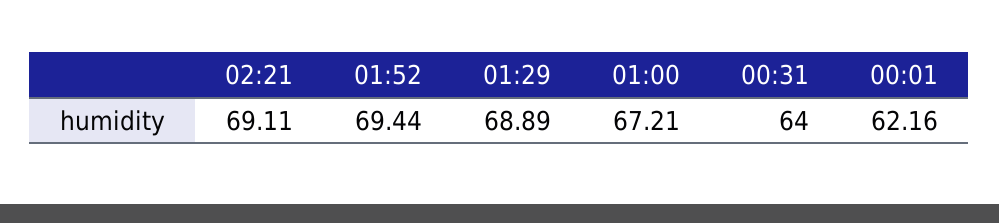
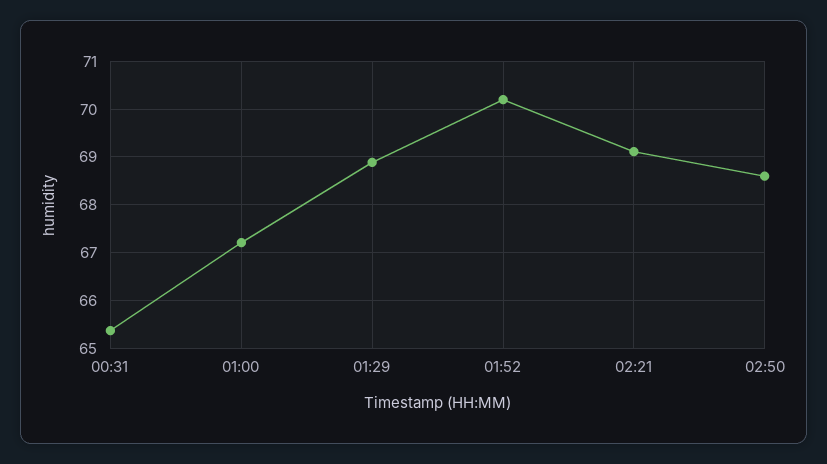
01:52: 69.44 -> 70.2
00:31: 64 -> 65.4
00:01: 62.16 -> none
02:50: none -> 68.6

